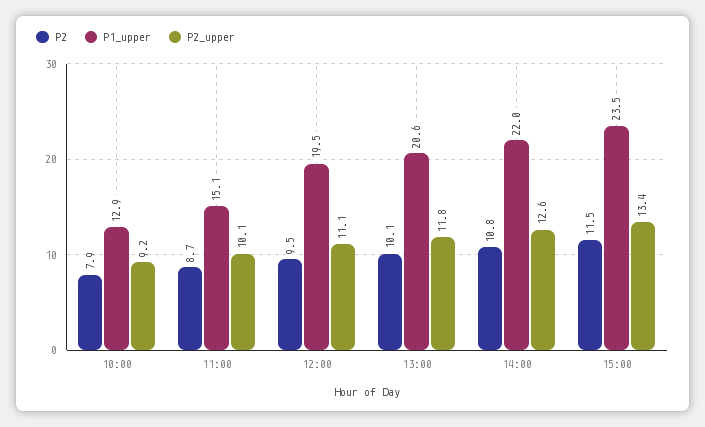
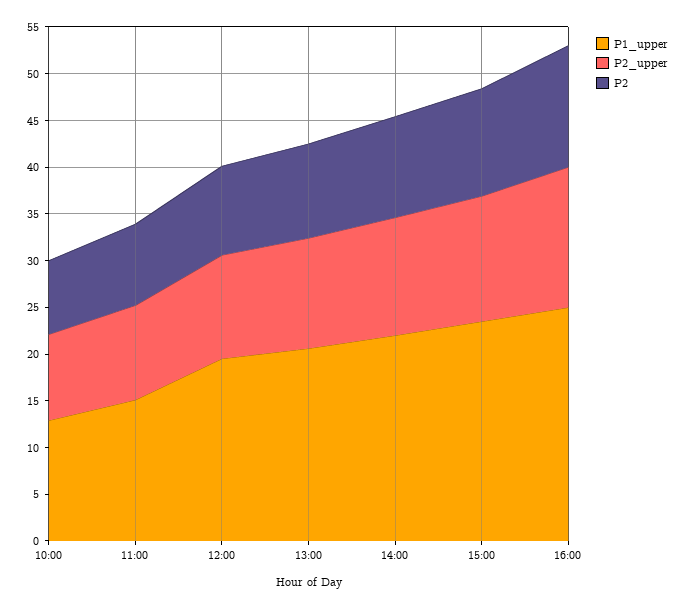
P1_upper, 16:00: none -> 25
P2_upper, 16:00: none -> 15
P2, 16:00: none -> 13

